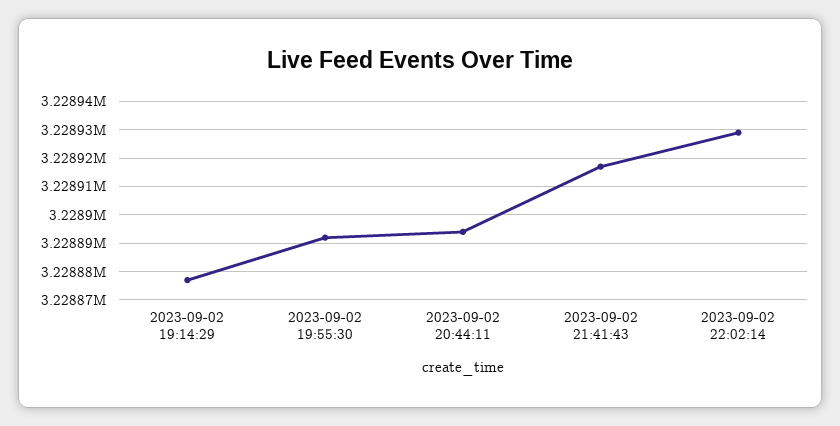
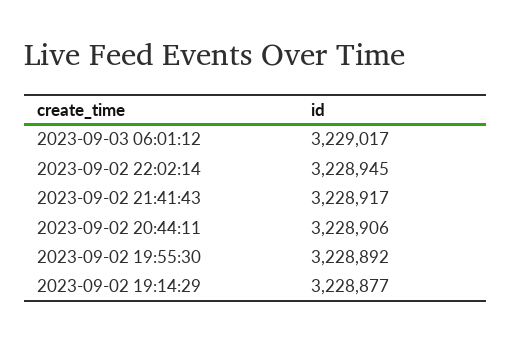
2023-09-02 20:44:11: 3228895 -> 3228906
2023-09-02 22:02:14: 3228930 -> 3228945
2023-09-03 06:01:12: none -> 3229017

